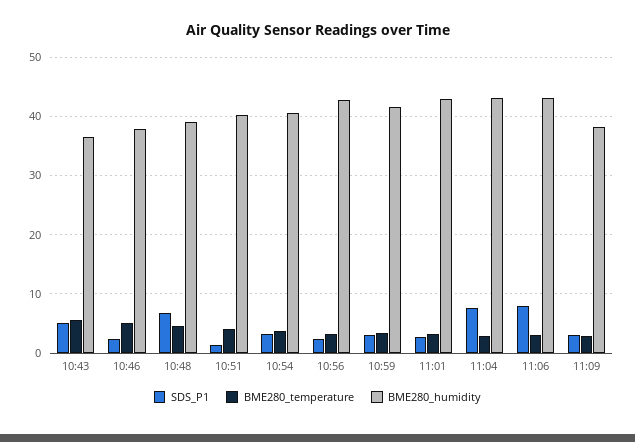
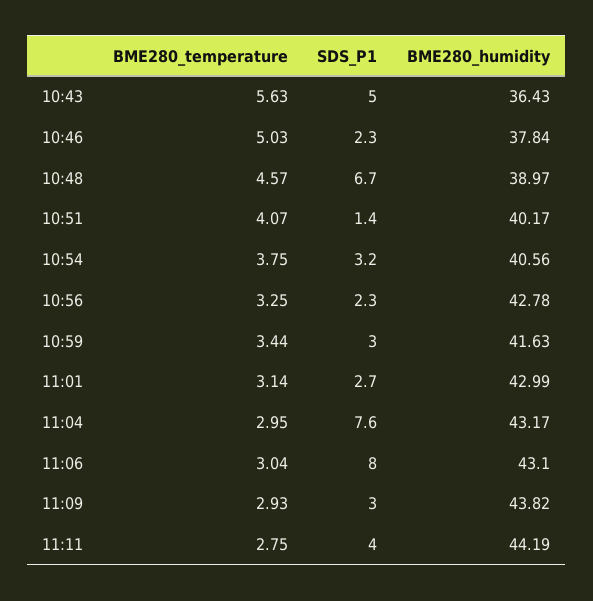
BME280_humidity, 11:09: 38 -> 43.82
BME280_temperature, 11:11: none -> 2.75
SDS_P1, 11:11: none -> 4
BME280_humidity, 11:11: none -> 44.19

